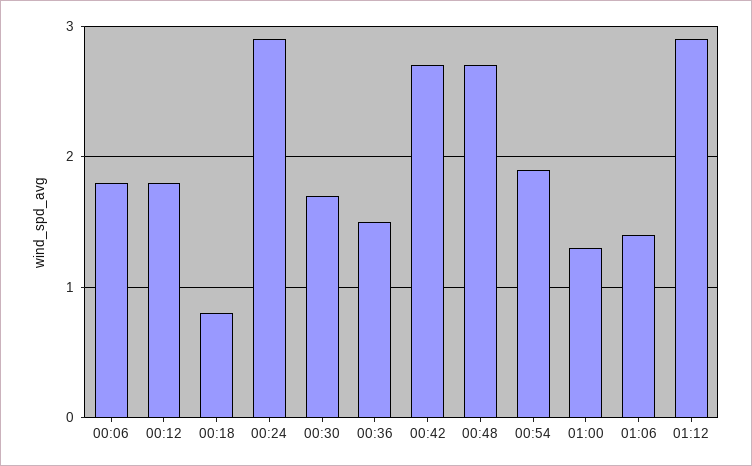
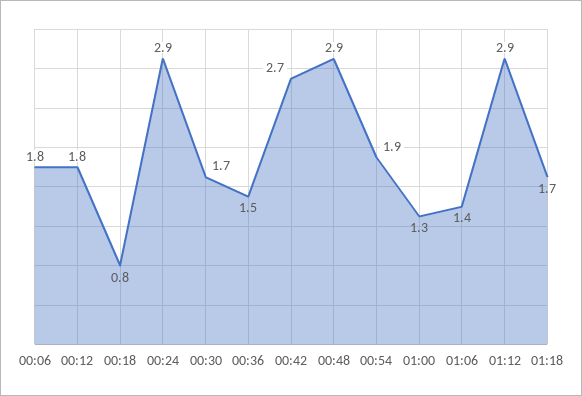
00:48: 2.7 -> 2.9
01:18: none -> 1.7

